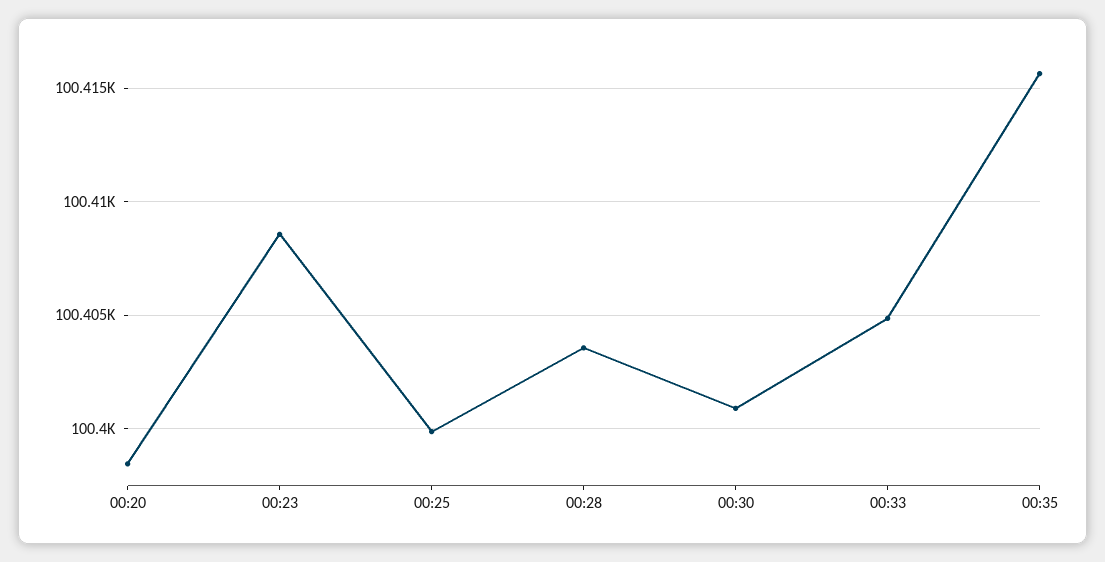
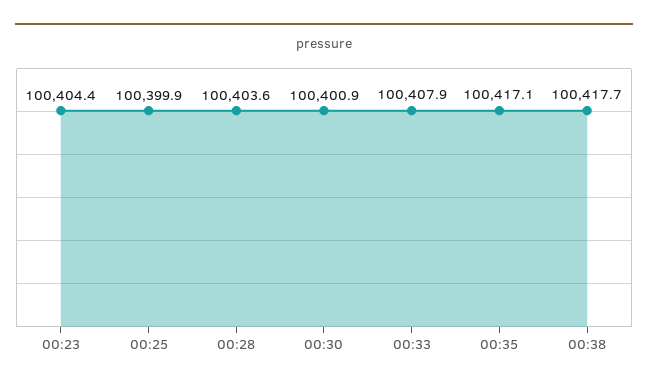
00:20: 100398.5 -> none
00:23: 100408.5 -> 100404.4
00:33: 100405 -> 100407.9
00:35: 100415.5 -> 100417.1
00:38: none -> 100417.7

